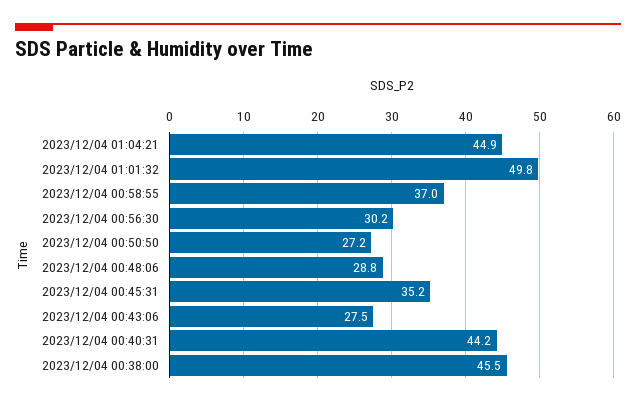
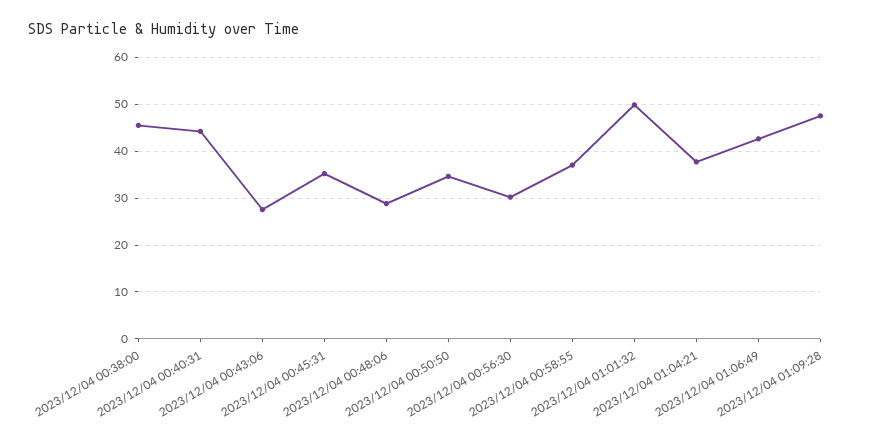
2023/12/04 01:04:21: 44.9 -> 38
2023/12/04 00:50:50: 27.2 -> 34
2023/12/04 01:06:49: none -> 42
2023/12/04 01:09:28: none -> 48

